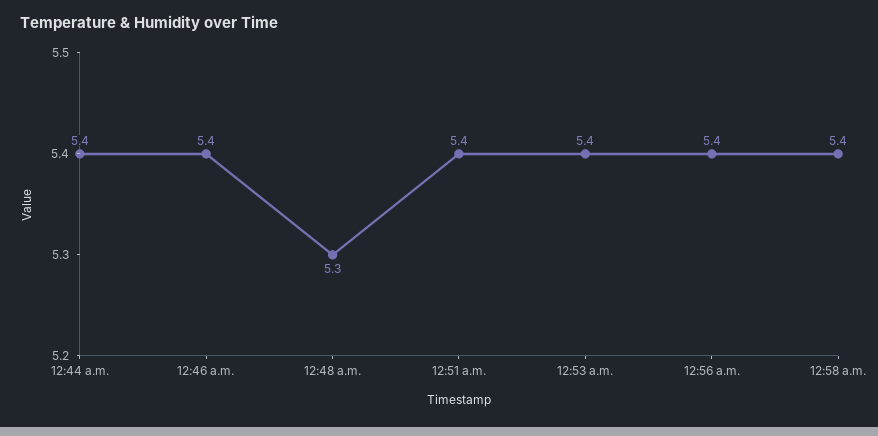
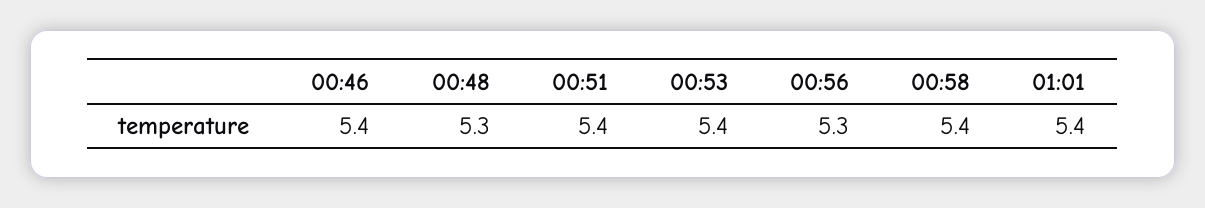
12:44 a.m.: 5.4 -> none
12:56 a.m.: 5.4 -> 5.3
01:01: none -> 5.4

